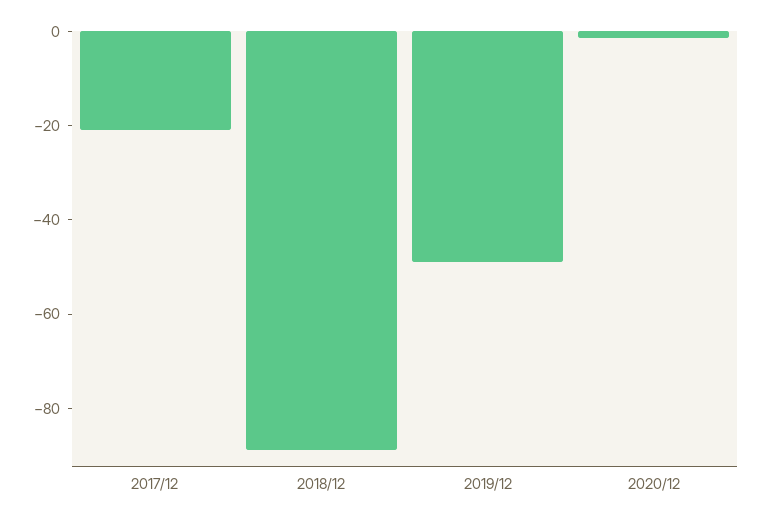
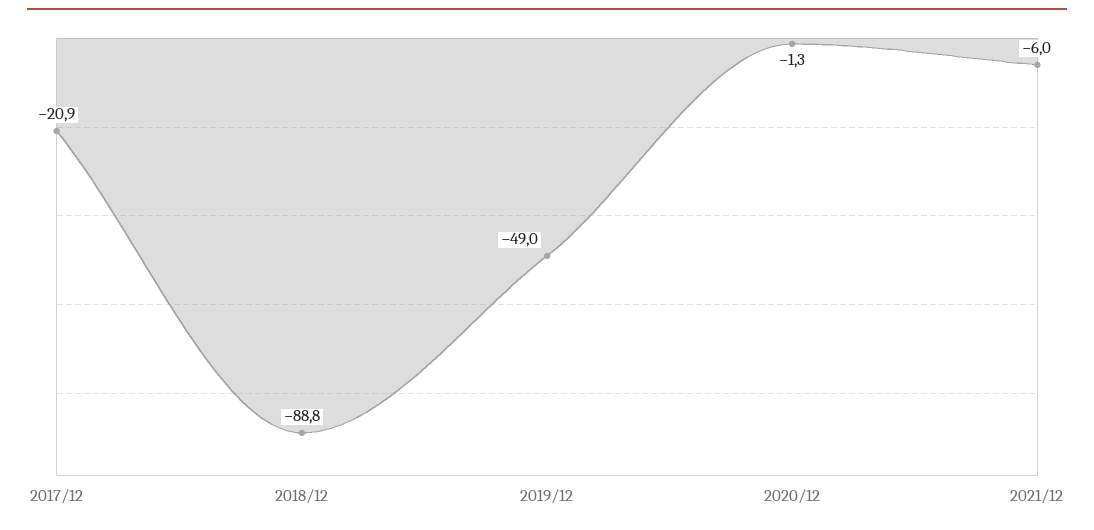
2021/12: none -> -6

